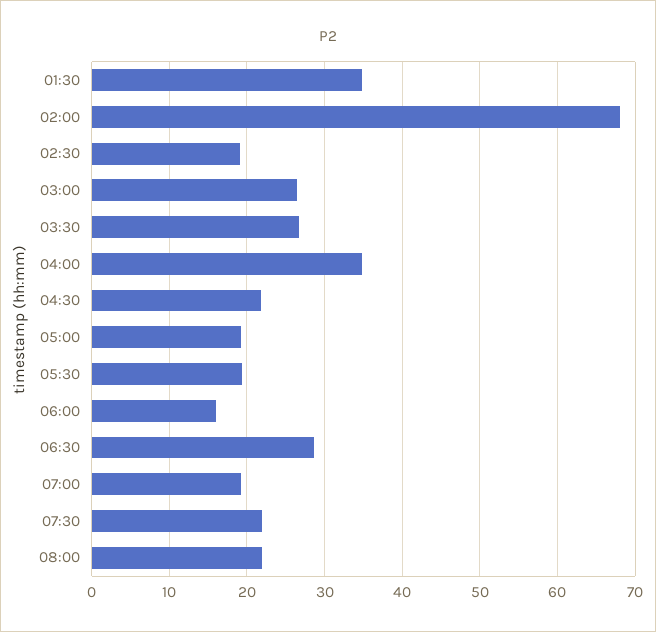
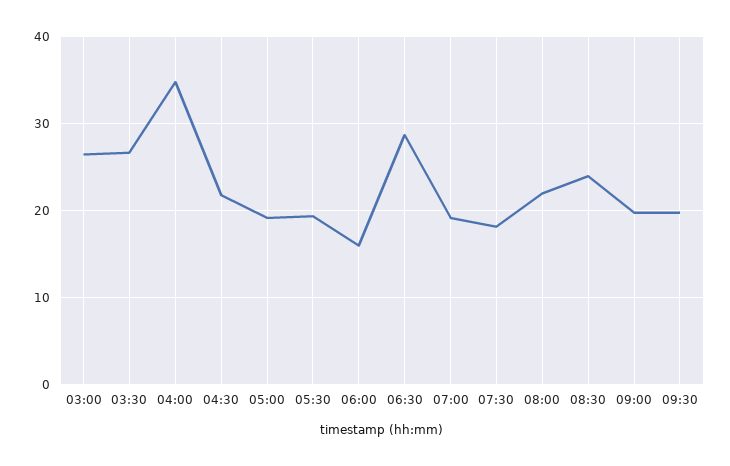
01:30: 35 -> none
02:00: 68 -> none
02:30: 19 -> none
07:30: 22 -> 18
08:30: none -> 24
09:00: none -> 20
09:30: none -> 20

